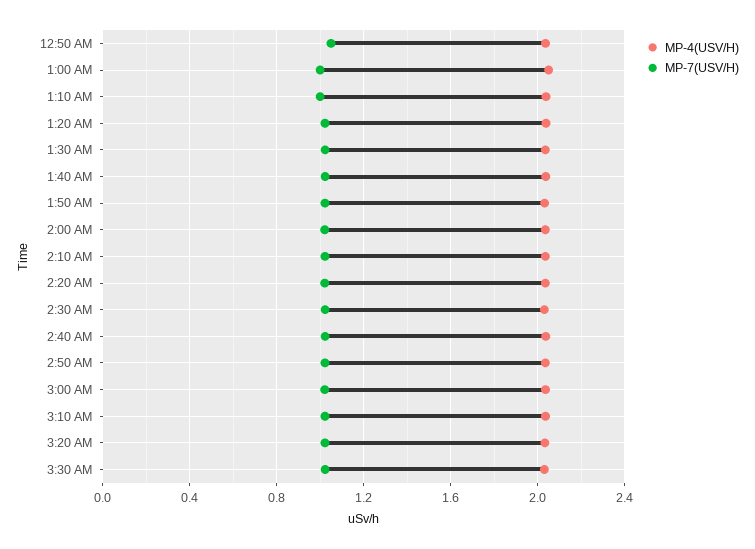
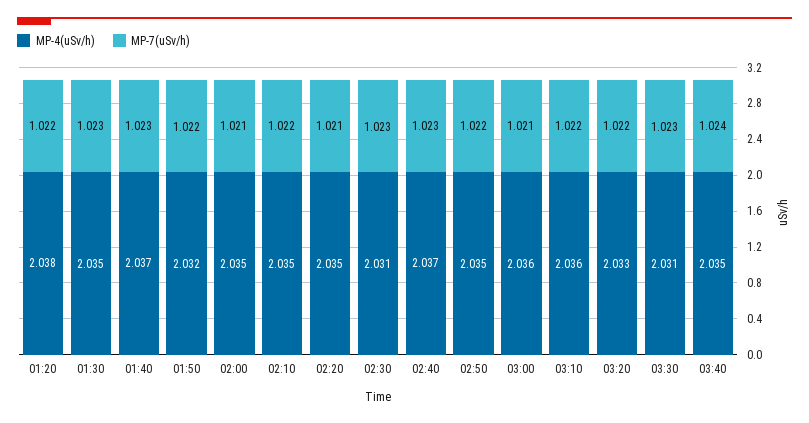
MP-4(USV/H), 12:50 AM: 2.05 -> none
MP-7(USV/H), 12:50 AM: 1.05 -> none
MP-4(USV/H), 1:00 AM: 2.05 -> none
MP-7(USV/H), 1:00 AM: 1 -> none
MP-4(USV/H), 1:10 AM: 2.05 -> none
MP-7(USV/H), 1:10 AM: 1 -> none
MP-4(USV/H), 03:40: none -> 2.035
MP-7(USV/H), 03:40: none -> 1.024

